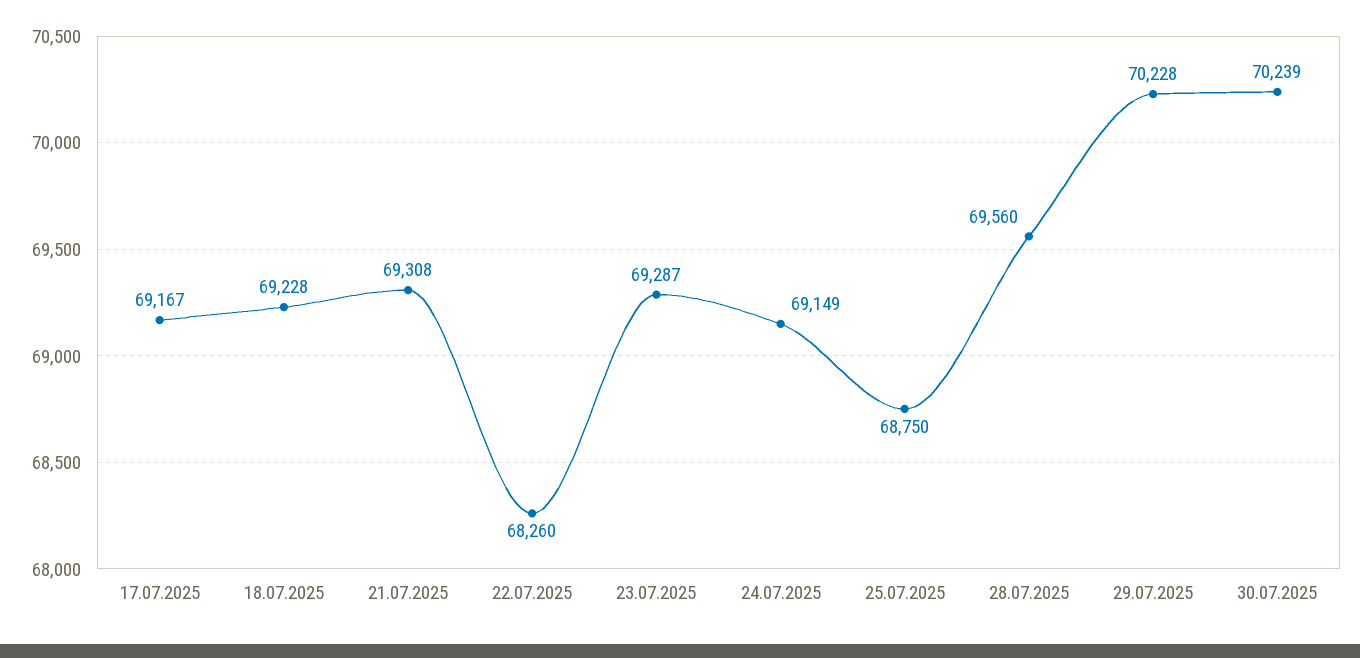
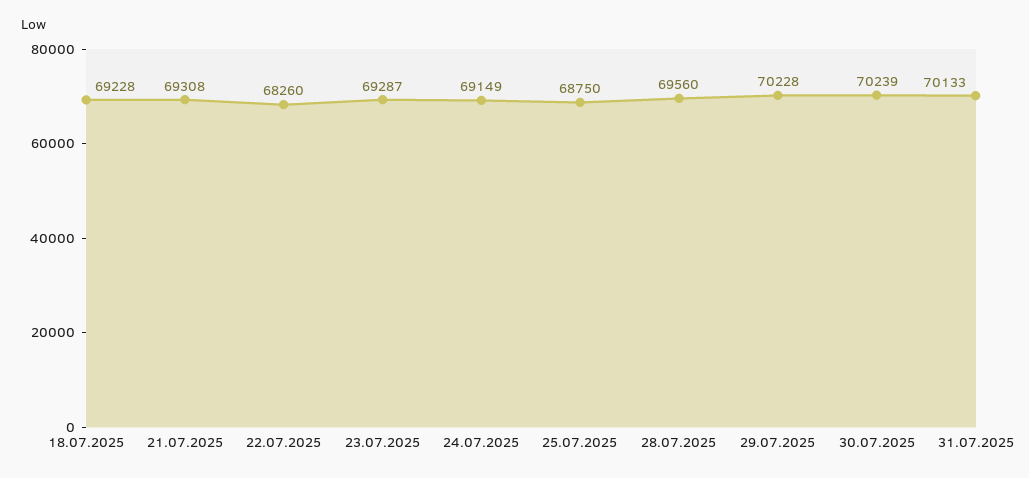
17.07.2025: 69167 -> none
31.07.2025: none -> 70133

